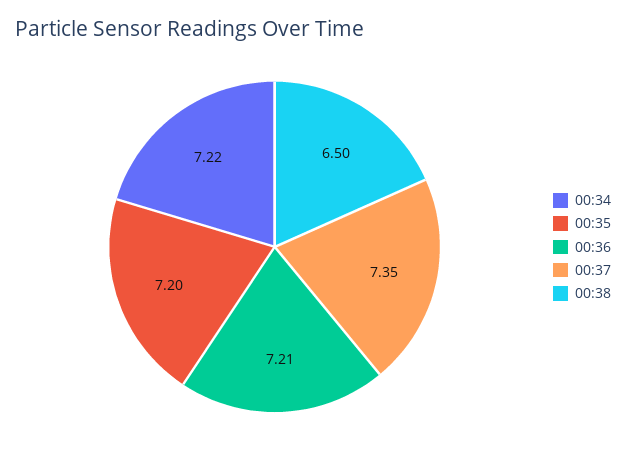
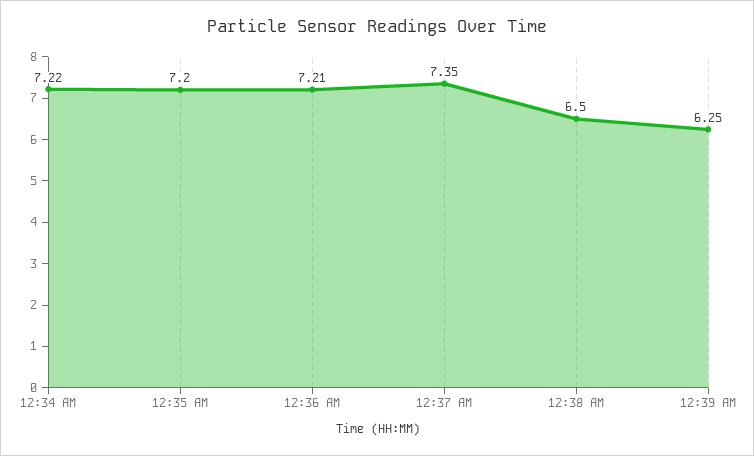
12:39 AM: none -> 6.25

